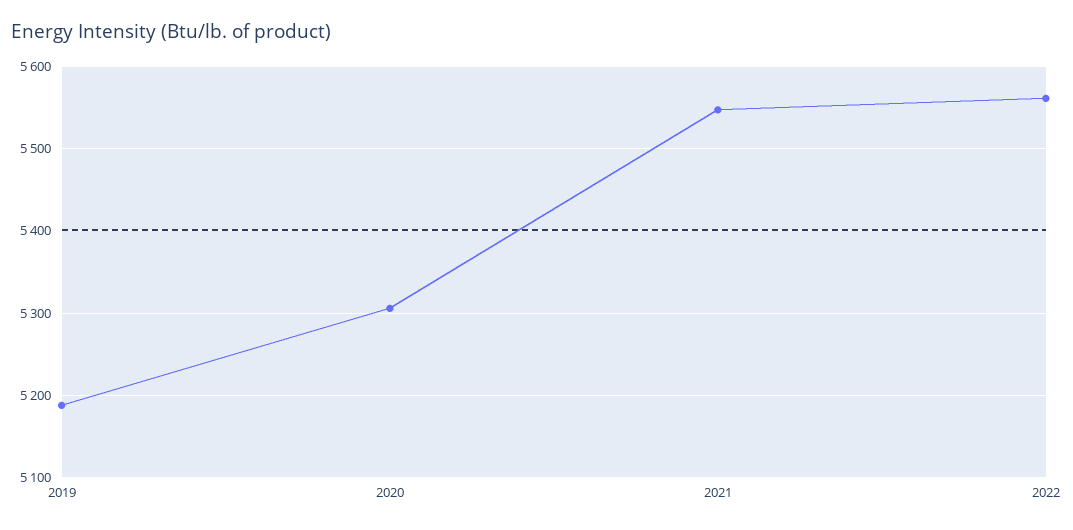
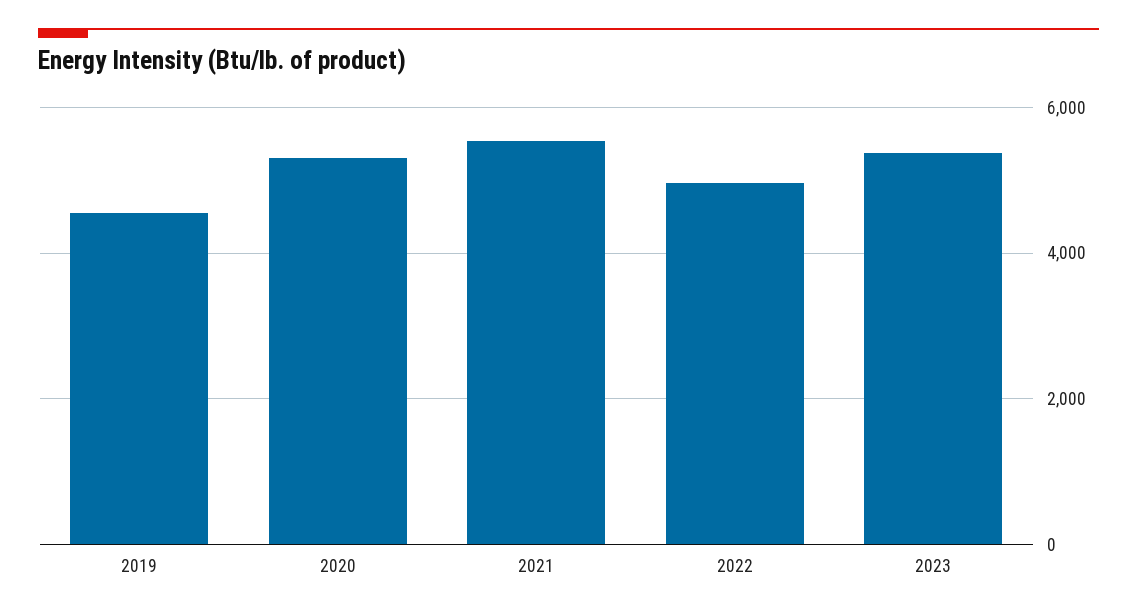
2019: 5190 -> 4600
2022: 5560 -> 5000
2023: none -> 5400

